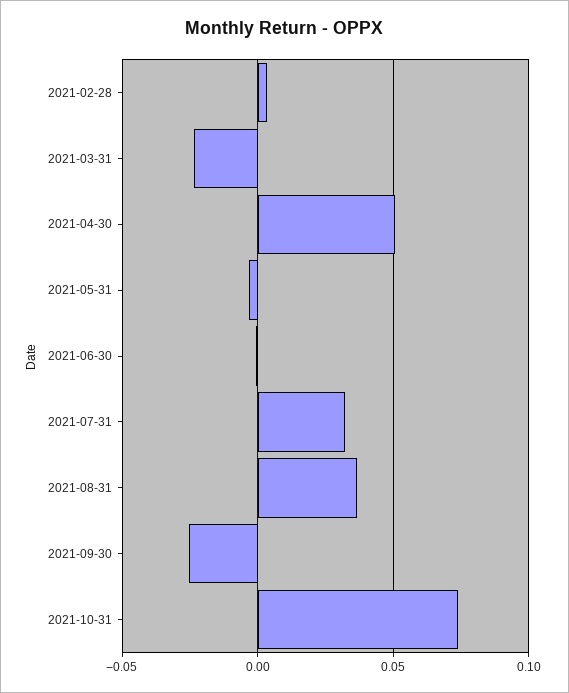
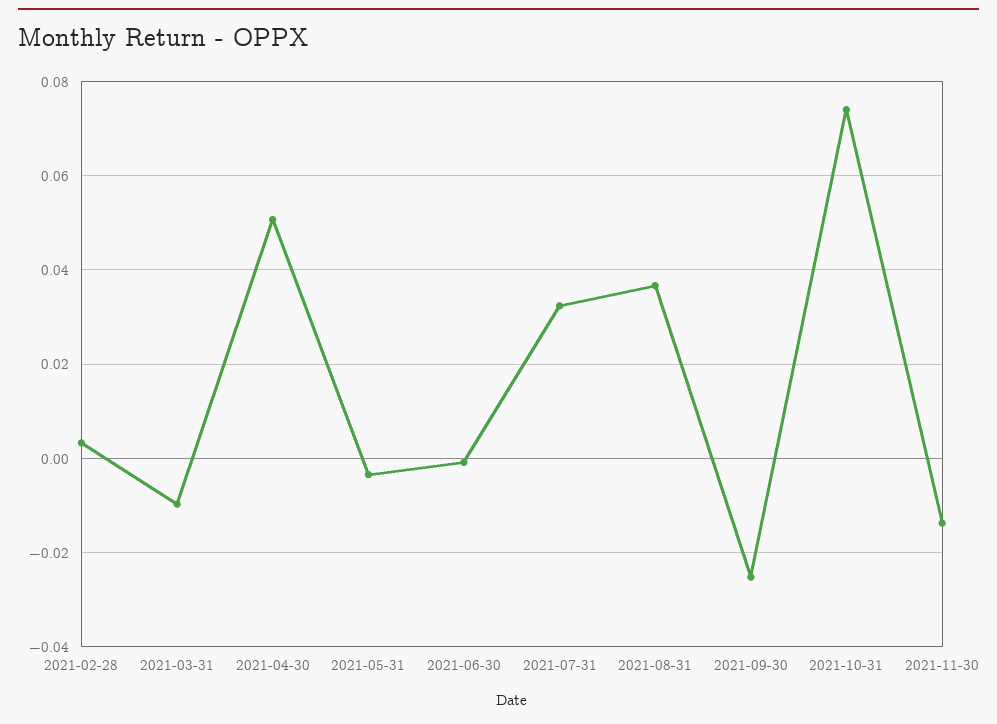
2021-03-31: -0.025 -> -0.01
2021-11-30: none -> -0.014

